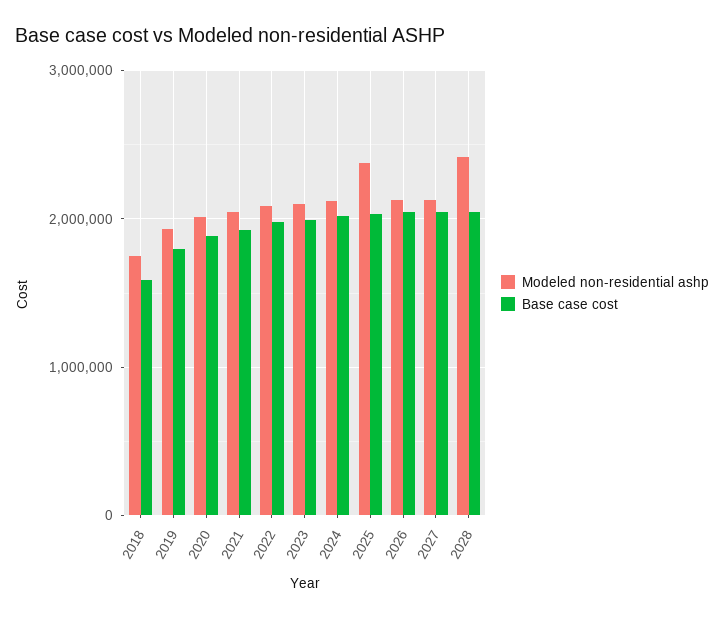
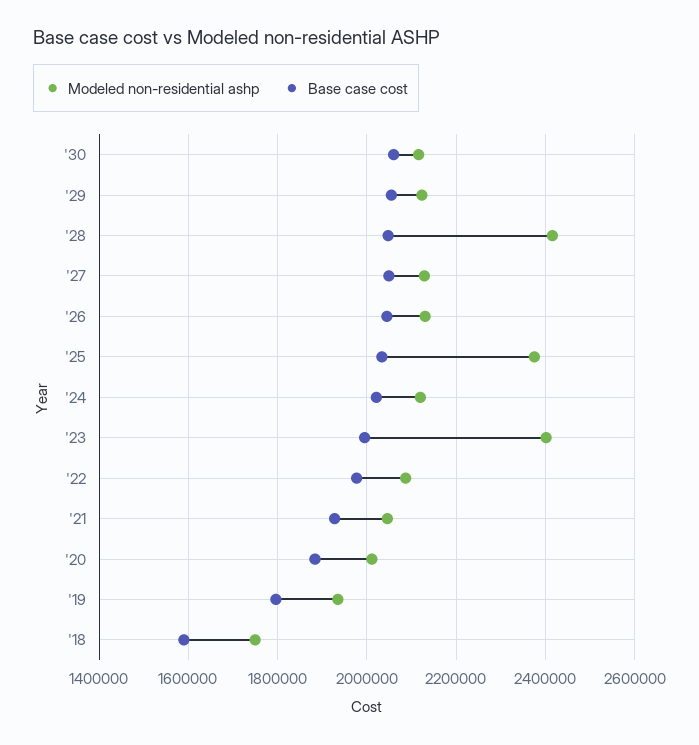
Modeled non-residential ashp, 2023: 2100000 -> 2400000
Modeled non-residential ashp, '30: none -> 2120000
Base case cost, '30: none -> 2060000
Modeled non-residential ashp, '29: none -> 2120000
Base case cost, '29: none -> 2060000

